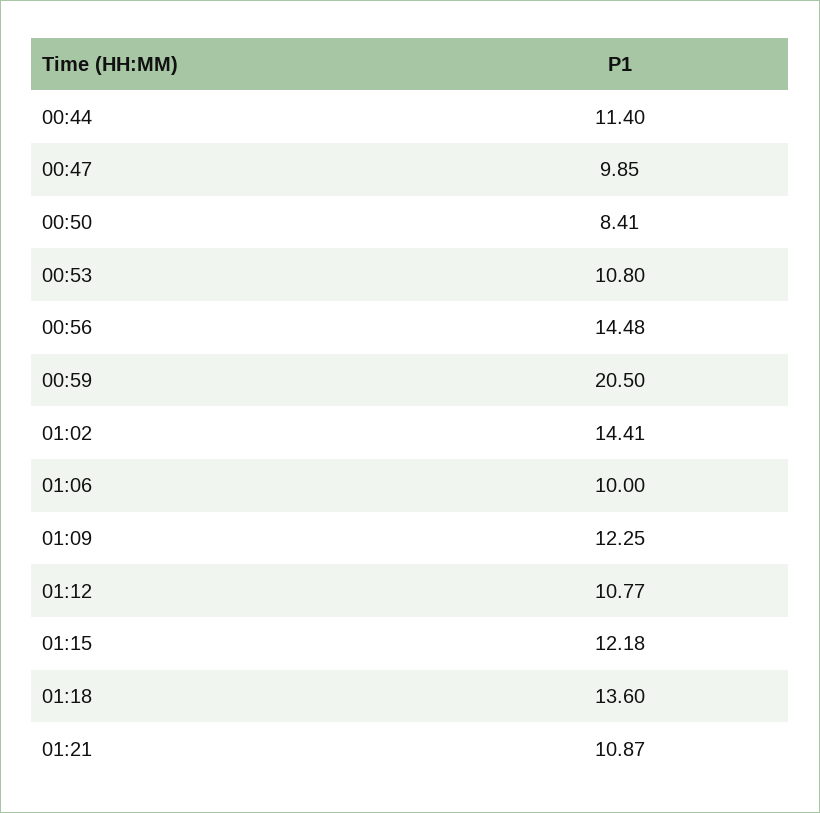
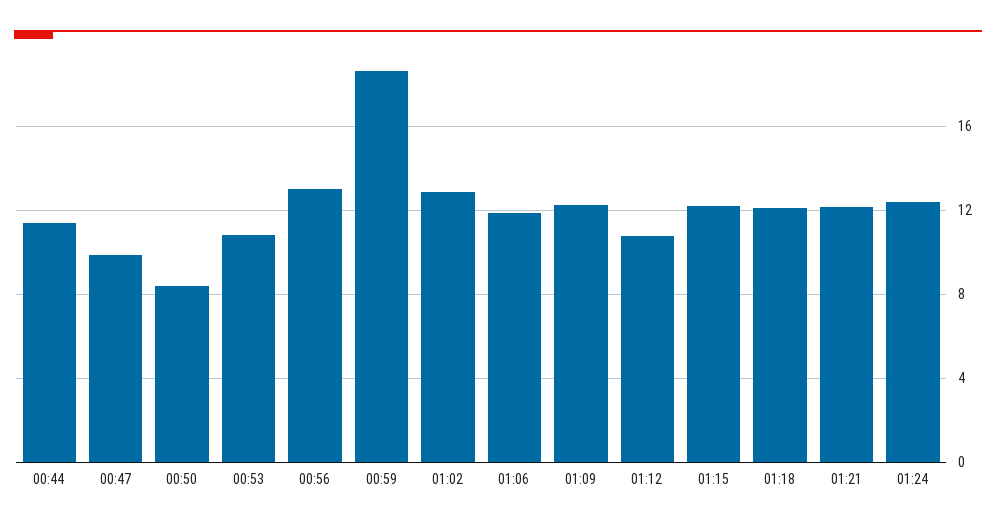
00:56: 14.48 -> 13
00:59: 20.5 -> 18.5
01:02: 14.41 -> 13
01:06: 10 -> 12
01:18: 13.6 -> 12
01:21: 10.87 -> 12
01:24: none -> 12.5

